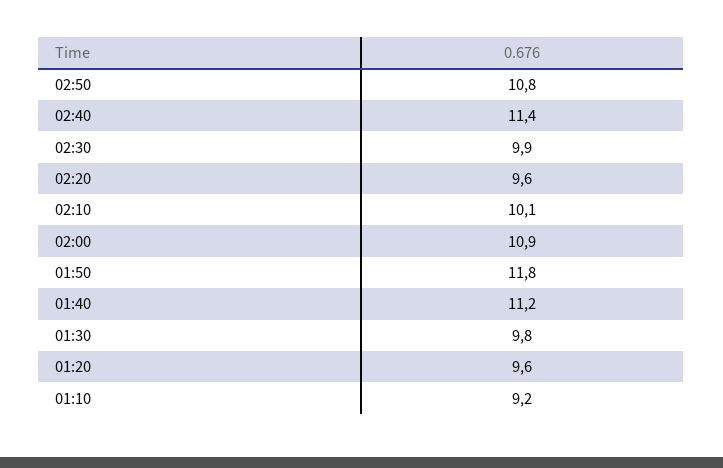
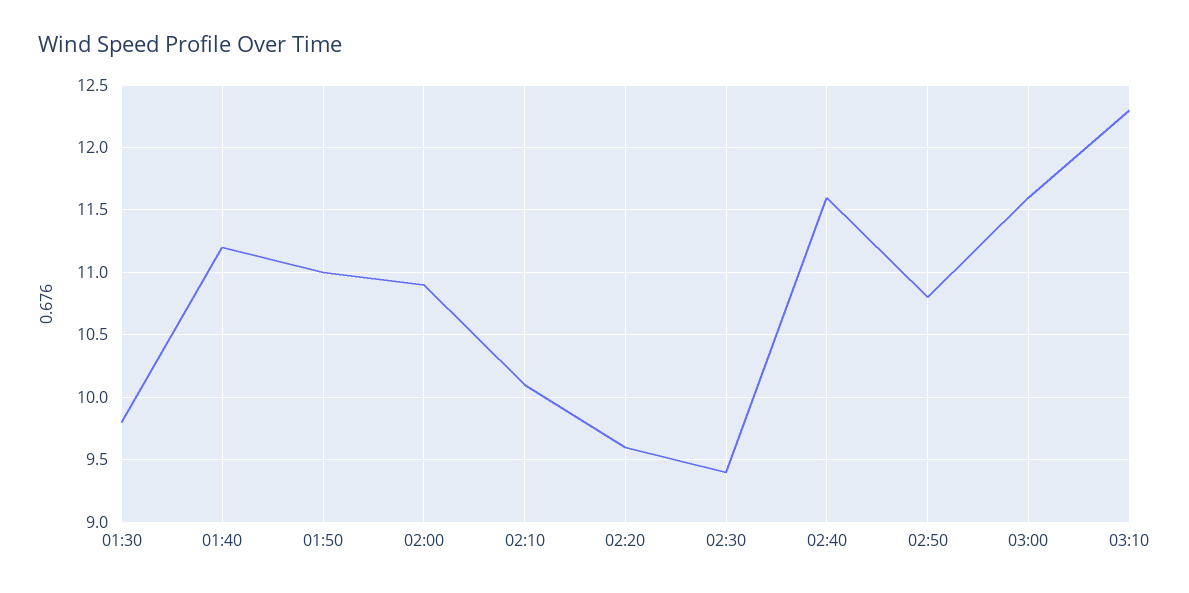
02:40: 11.4 -> 11.6
02:30: 9.9 -> 9.4
01:50: 11.8 -> 11
01:20: 9.6 -> none
01:10: 9.2 -> none
03:00: none -> 11.6
03:10: none -> 12.3

